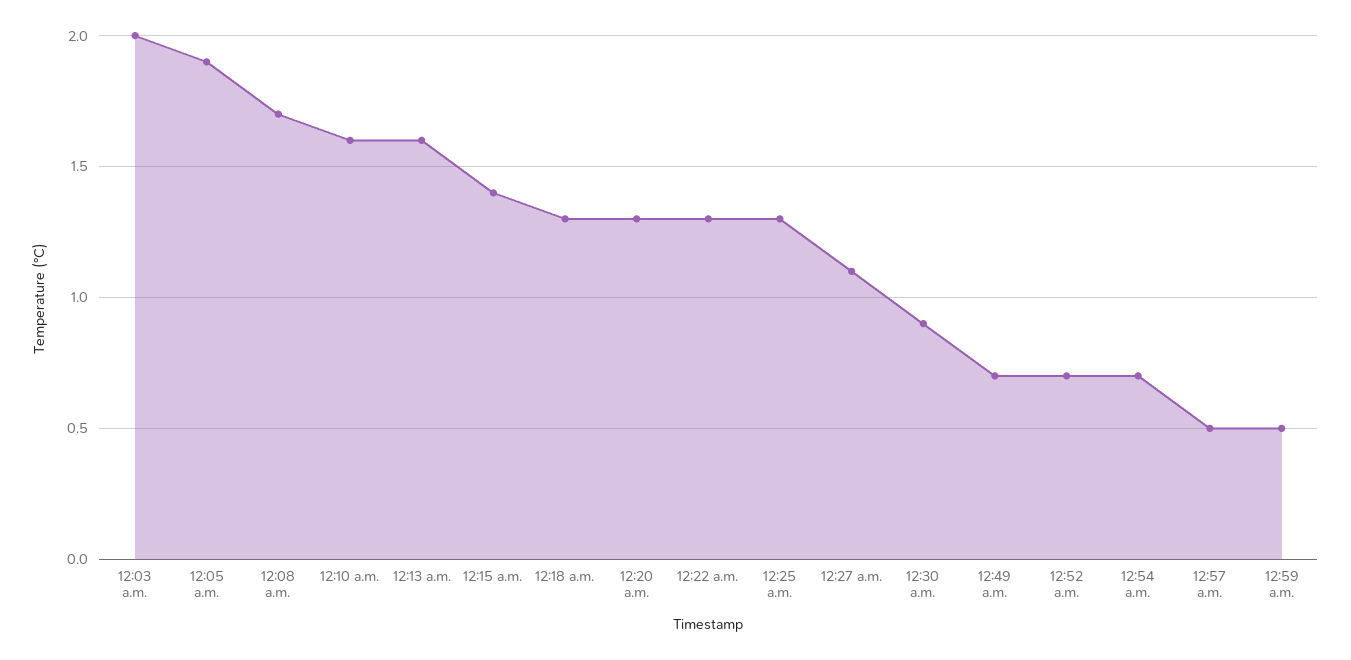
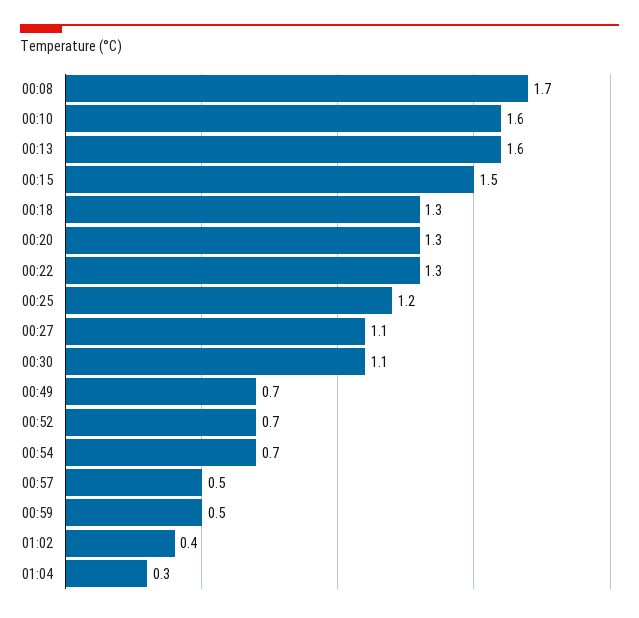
12:03 a.m.: 2 -> none
12:05 a.m.: 1.9 -> none
12:15 a.m.: 1.4 -> 1.5
12:25 a.m.: 1.3 -> 1.2
12:30 a.m.: 0.9 -> 1.1
01:02: none -> 0.4
01:04: none -> 0.3

